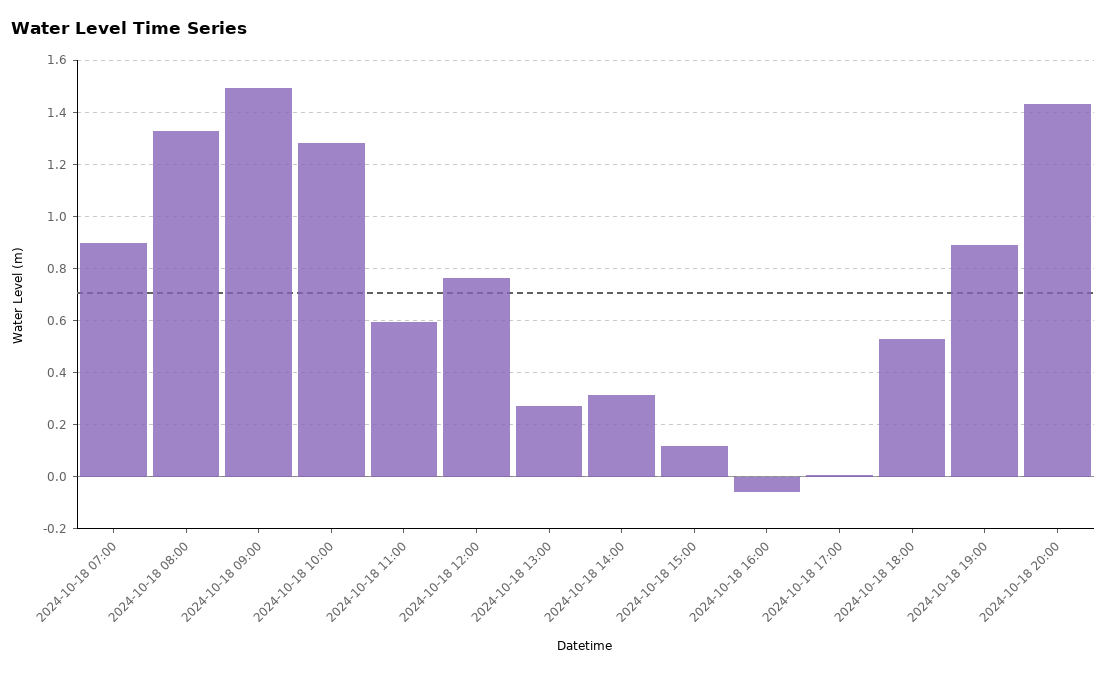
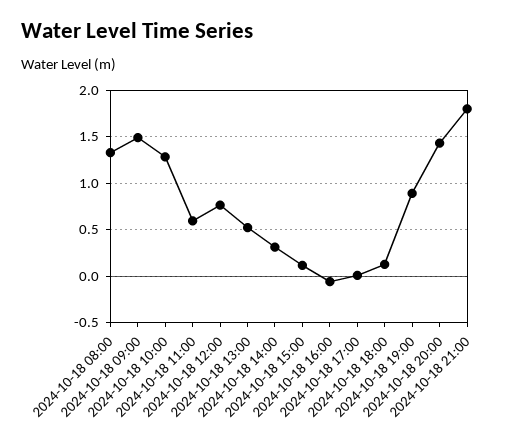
2024-10-18 07:00: 0.9 -> none
2024-10-18 13:00: 0.275 -> 0.5
2024-10-18 18:00: 0.525 -> 0.1
2024-10-18 21:00: none -> 1.8

